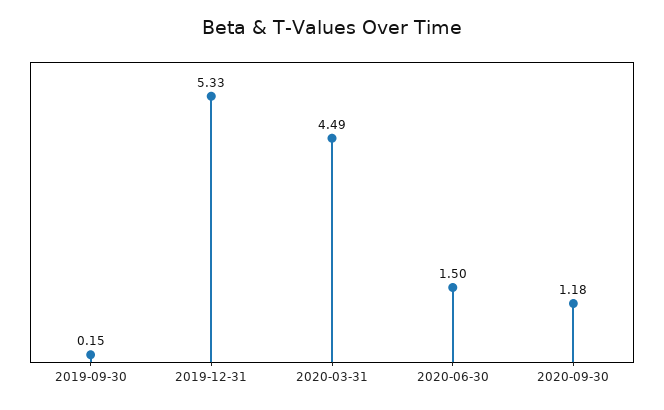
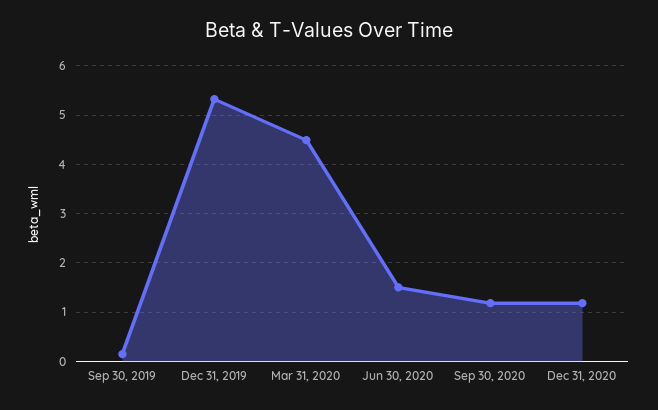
Dec 31, 2020: none -> 1.2

